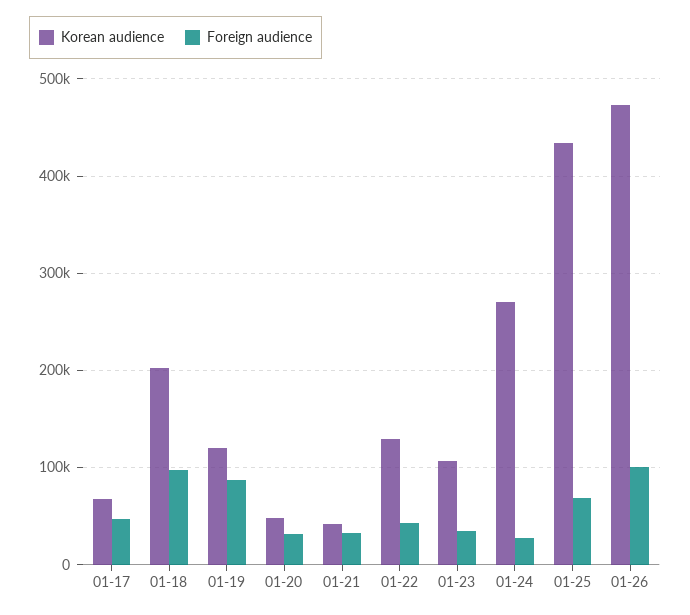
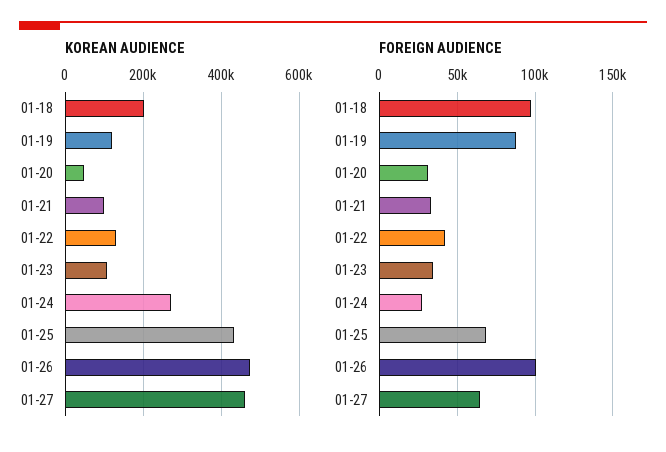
Korean audience, 01-17: 70000 -> none
Foreign audience, 01-17: 50000 -> none
Korean audience, 01-21: 40000 -> 100000
Korean audience, 01-27: none -> 460000
Foreign audience, 01-27: none -> 65000

